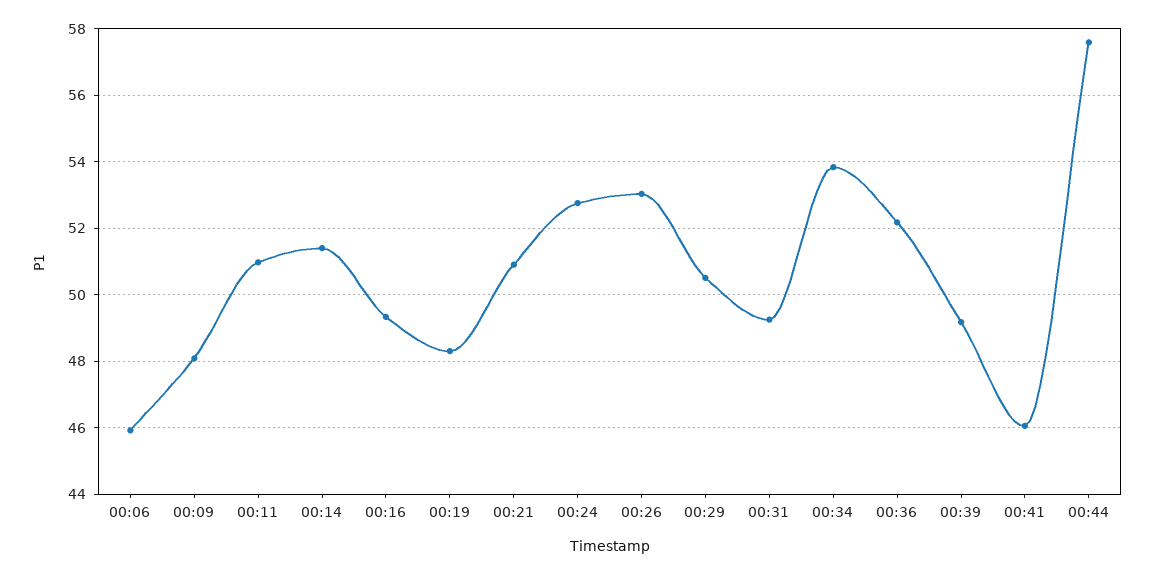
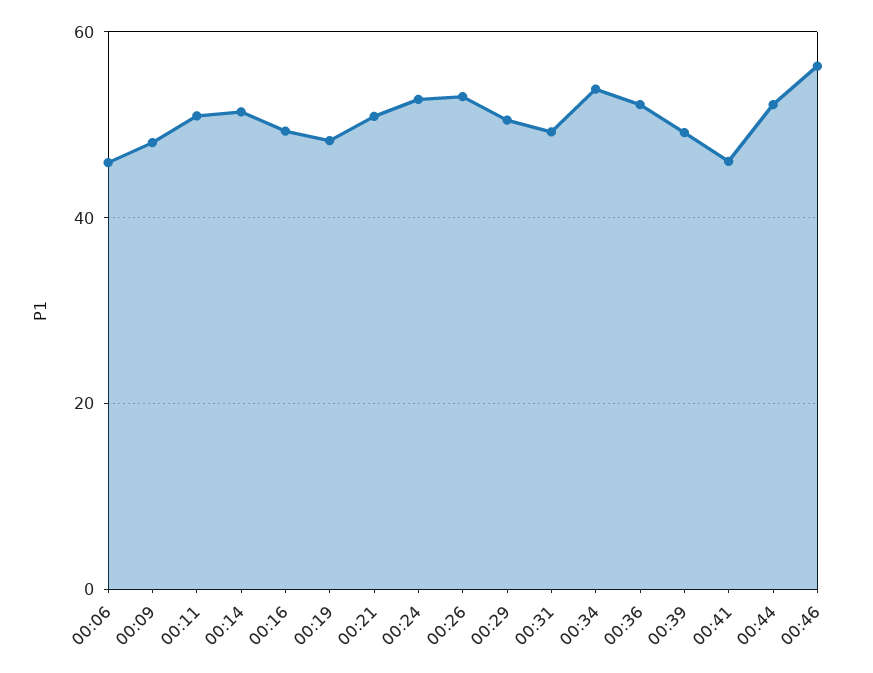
00:44: 57.6 -> 52
00:46: none -> 56

